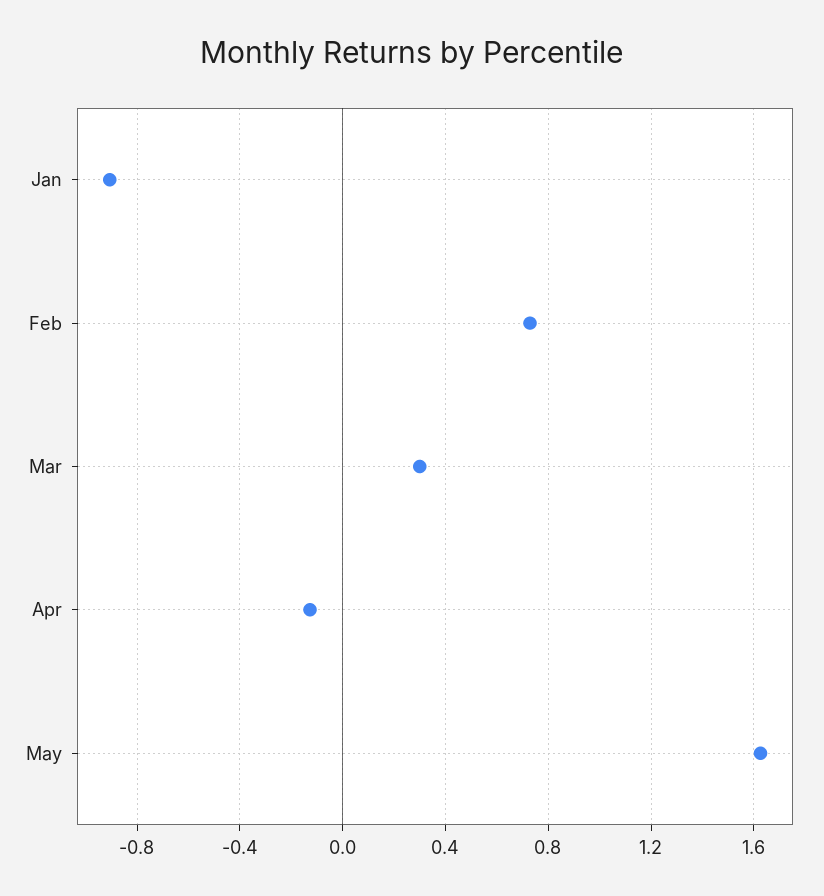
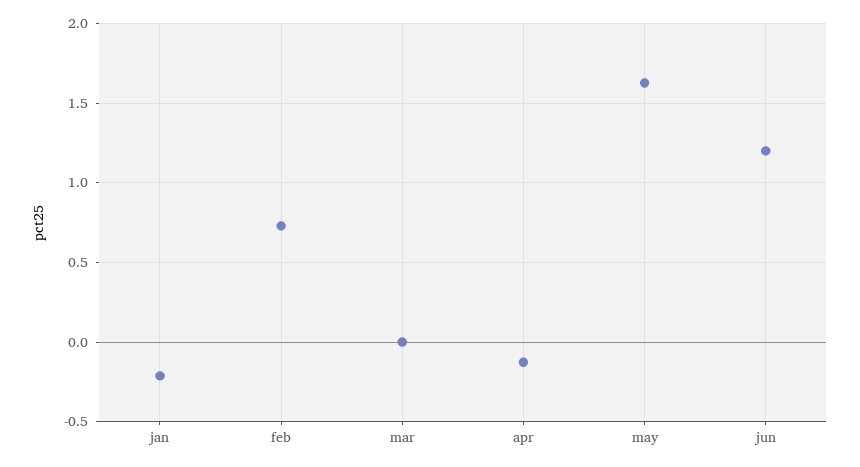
Jan: -0.9 -> -0.2
Mar: 0.3 -> 0
jun: none -> 1.2

